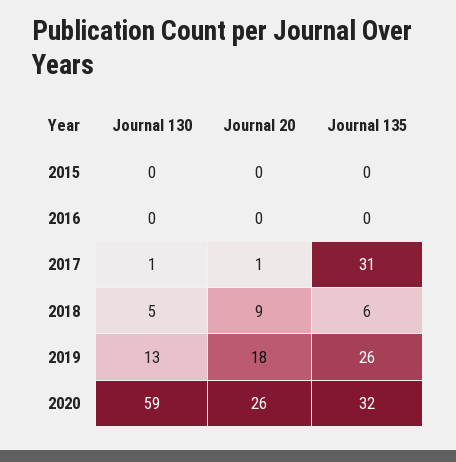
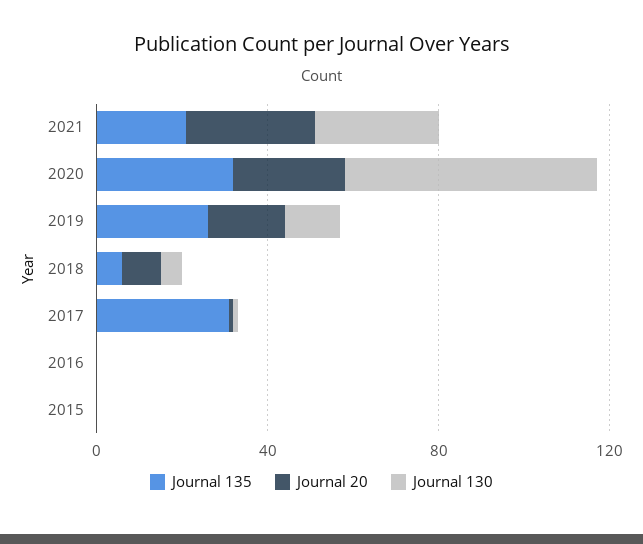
Journal 135, 2021: none -> 20
Journal 20, 2021: none -> 30
Journal 130, 2021: none -> 30

